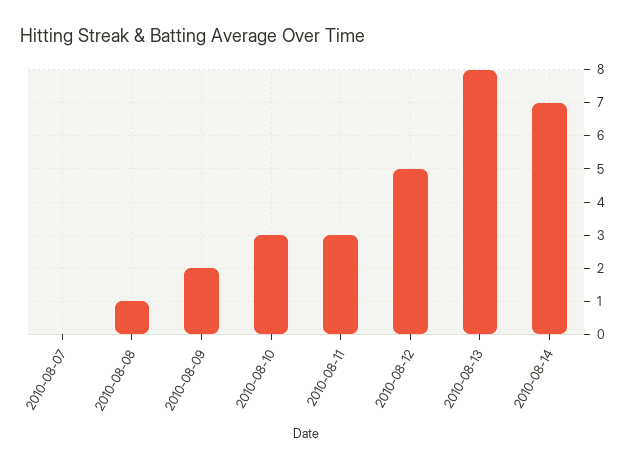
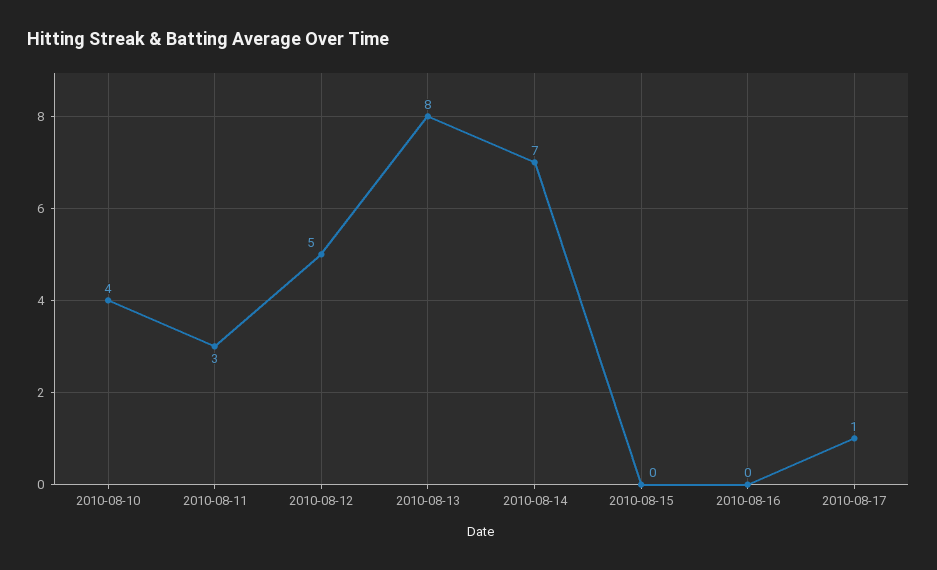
2010-08-07: 0 -> none
2010-08-08: 1 -> none
2010-08-09: 2 -> none
2010-08-10: 3 -> 4
2010-08-15: none -> 0
2010-08-16: none -> 0
2010-08-17: none -> 1

